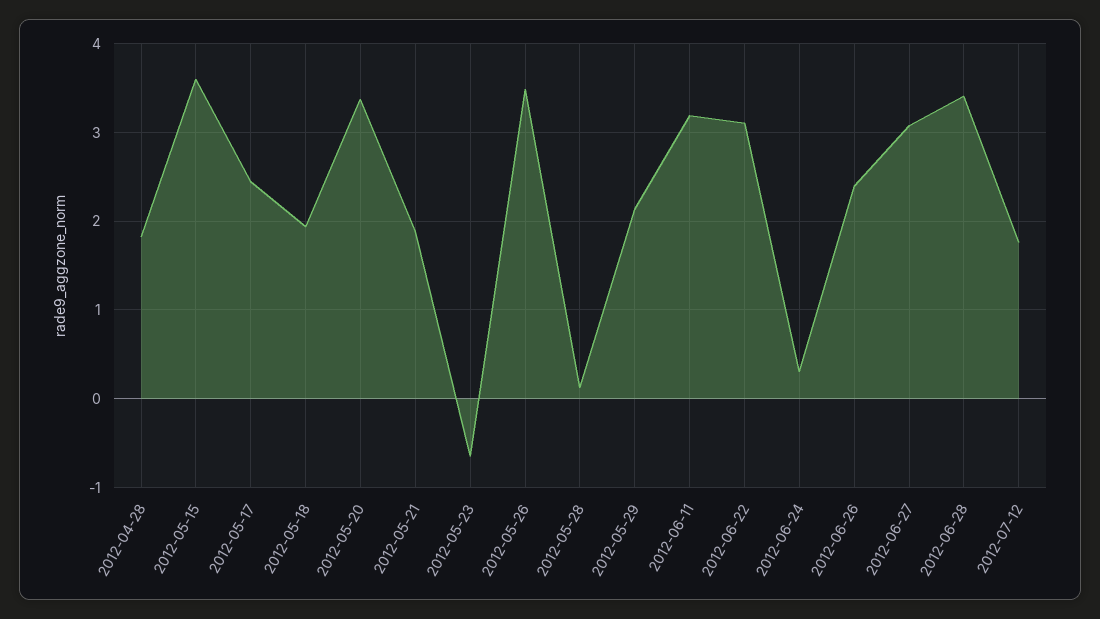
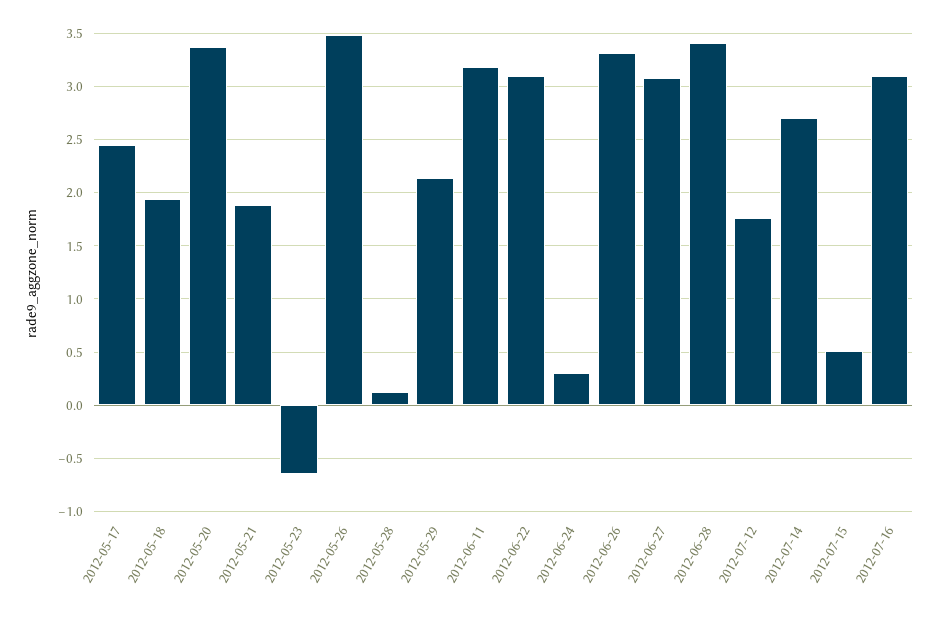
2012-04-28: 1.8 -> none
2012-05-15: 3.6 -> none
2012-06-26: 2.4 -> 3.3
2012-07-14: none -> 2.7
2012-07-15: none -> 0.5
2012-07-16: none -> 3.1

